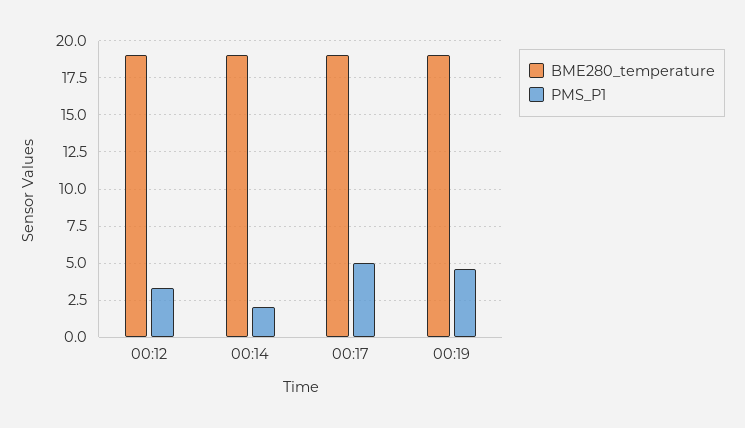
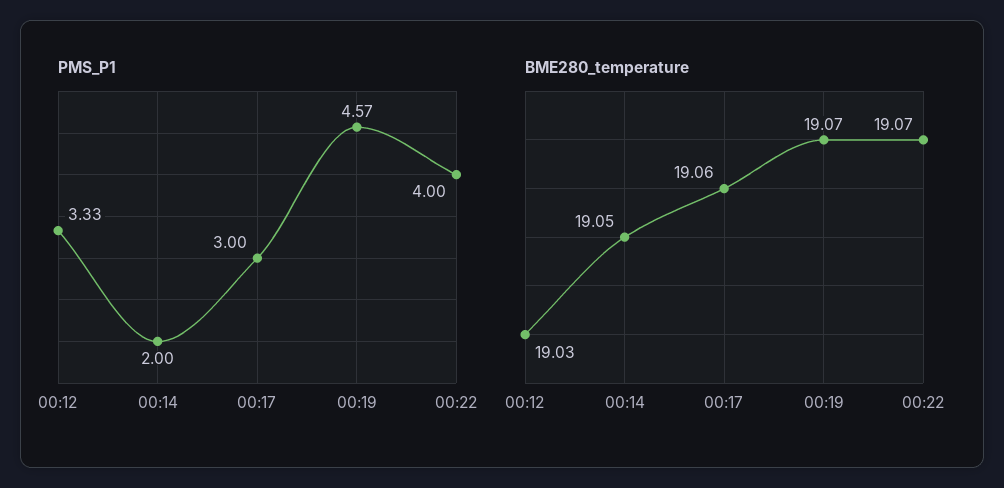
PMS_P1, 00:17: 5 -> 3
PMS_P1, 00:22: none -> 4
BME280_temperature, 00:22: none -> 19.07

